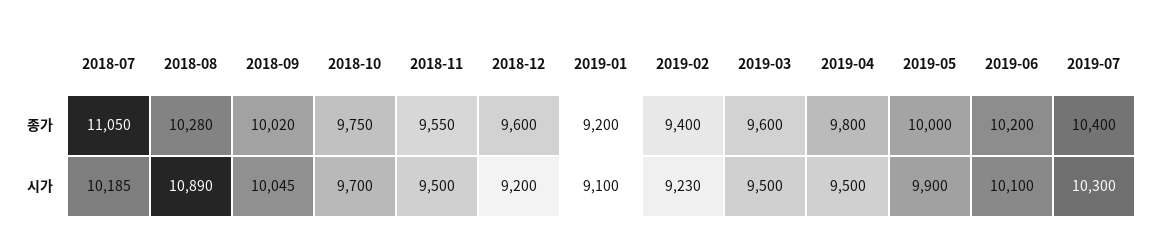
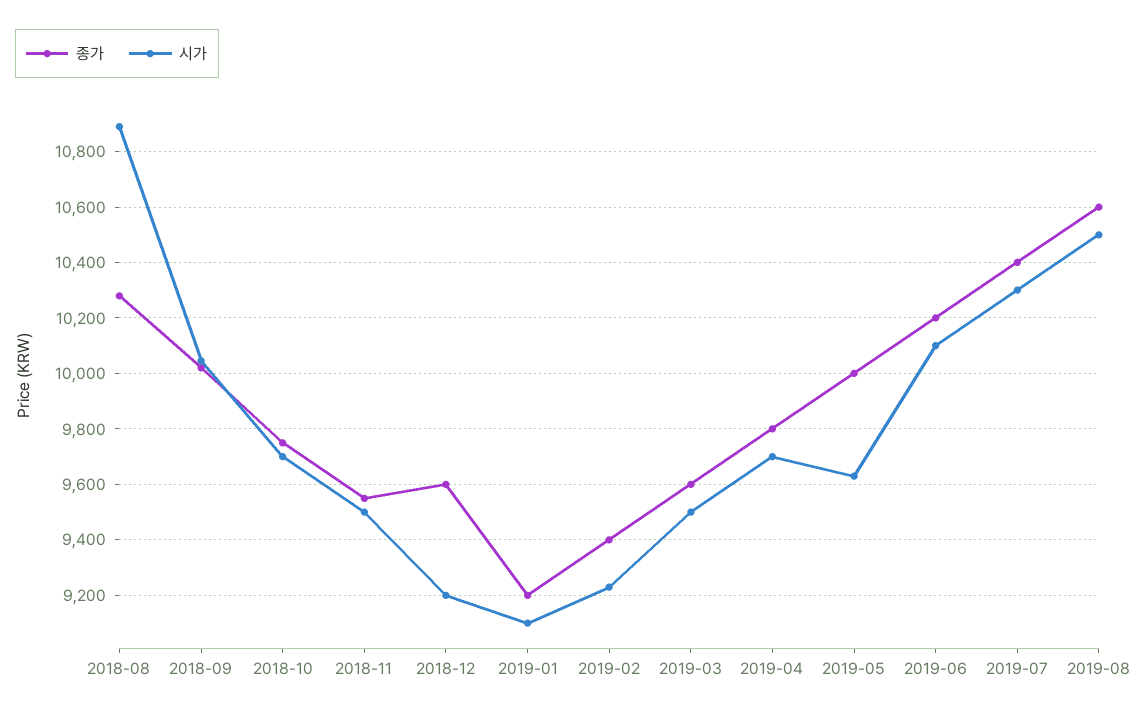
종가, 2018-07: 11050 -> none
시가, 2018-07: 10185 -> none
시가, 2019-04: 9500 -> 9700
시가, 2019-05: 9900 -> 9625
종가, 2019-08: none -> 10600
시가, 2019-08: none -> 10500

